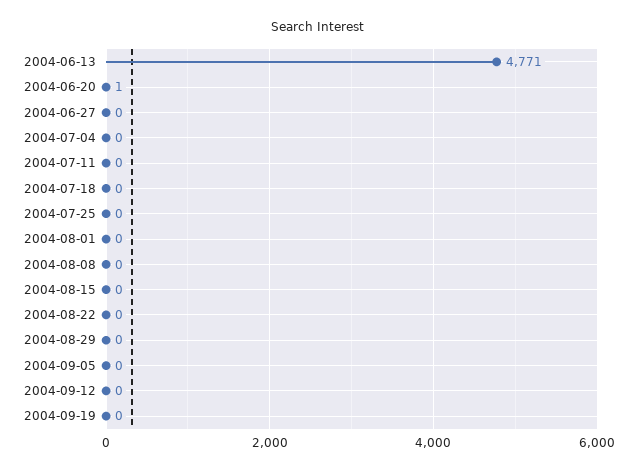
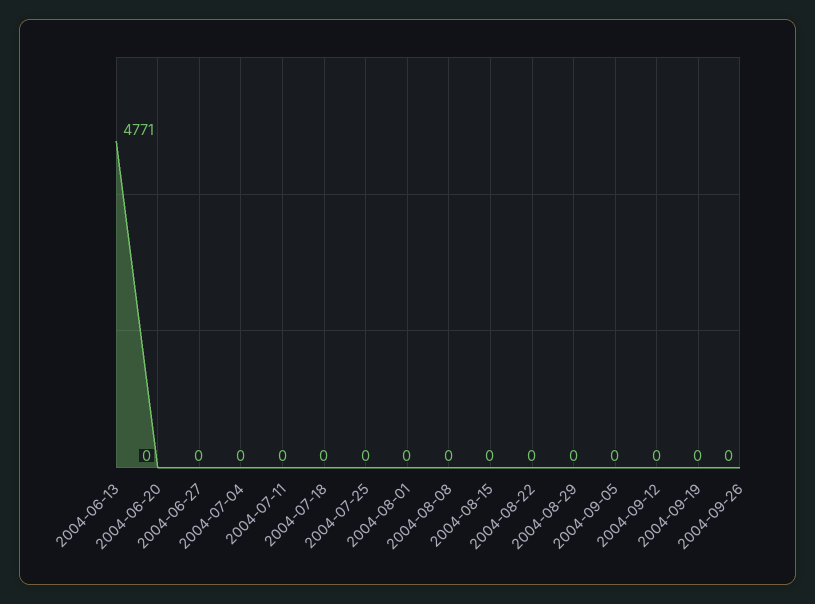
2004-06-20: 1 -> 0
2004-09-26: none -> 0

